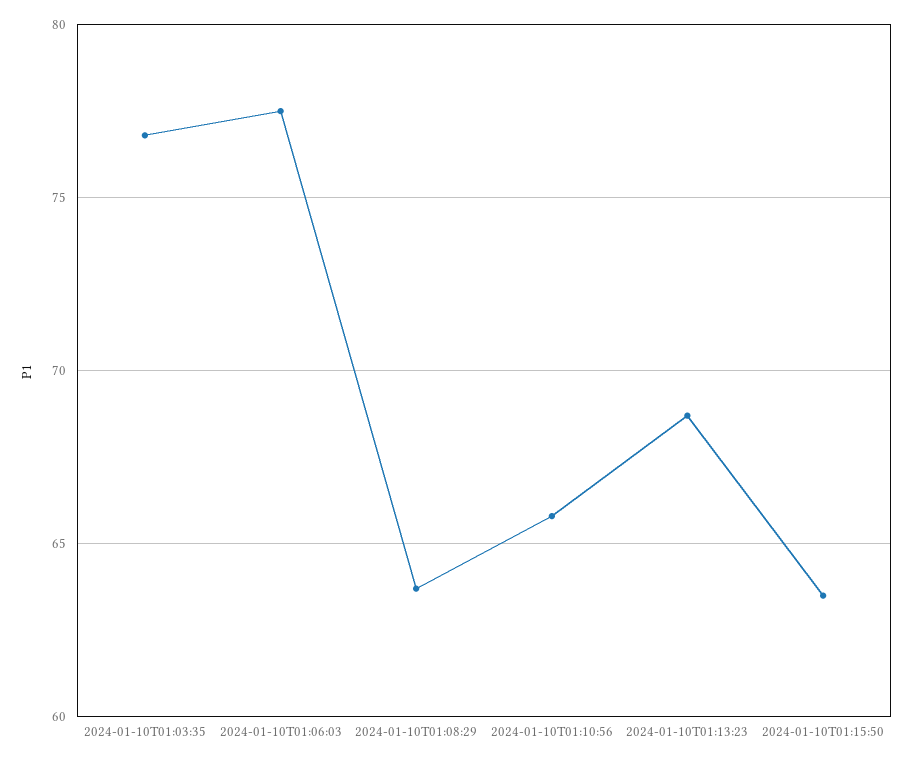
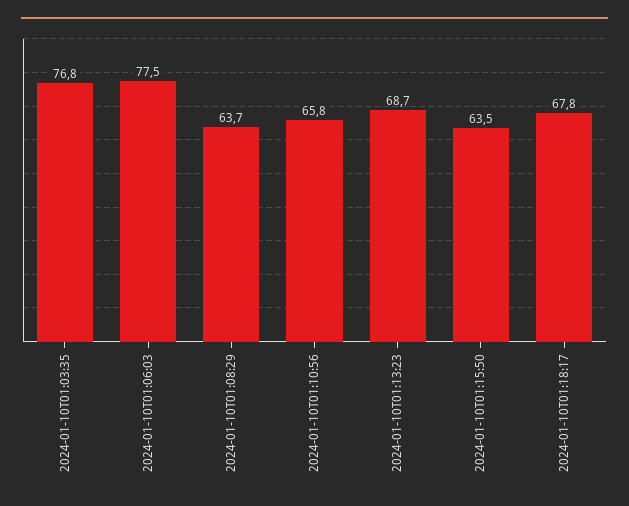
2024-01-10T01:18:17: none -> 67.8

